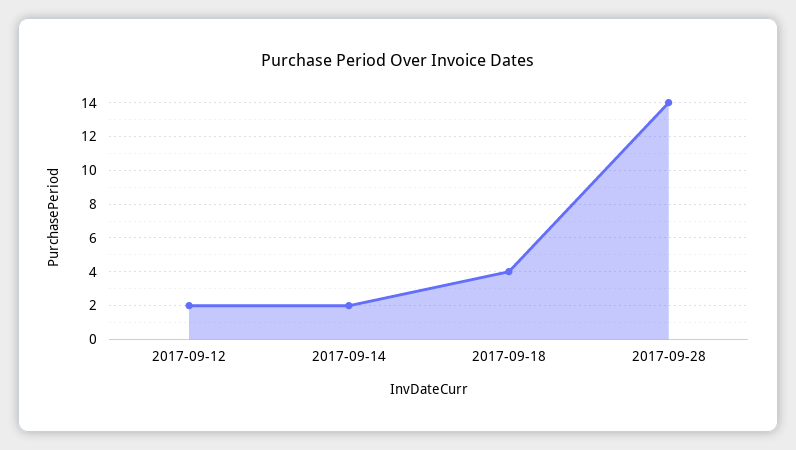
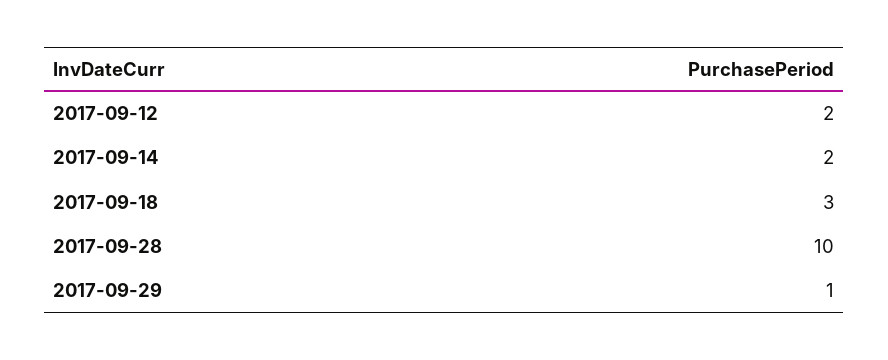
2017-09-18: 4 -> 3
2017-09-28: 14 -> 10
2017-09-29: none -> 1

